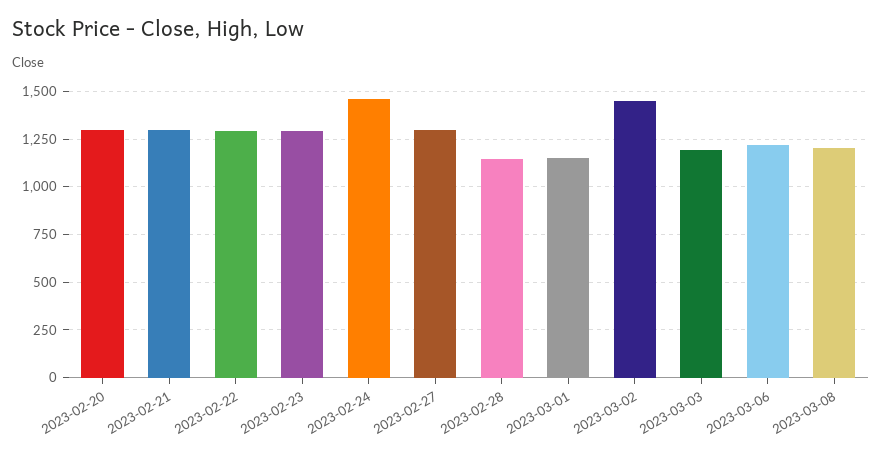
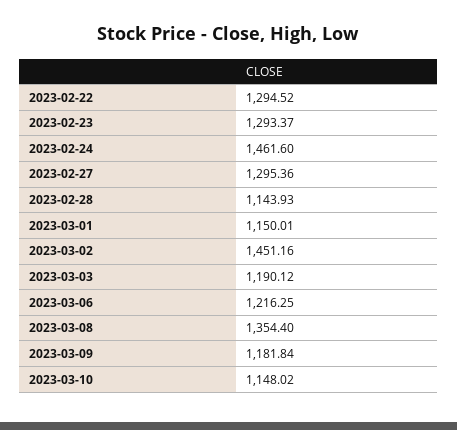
2023-02-20: 1300 -> none
2023-02-21: 1300 -> none
2023-03-08: 1200 -> 1354.4
2023-03-09: none -> 1181.84
2023-03-10: none -> 1148.02

